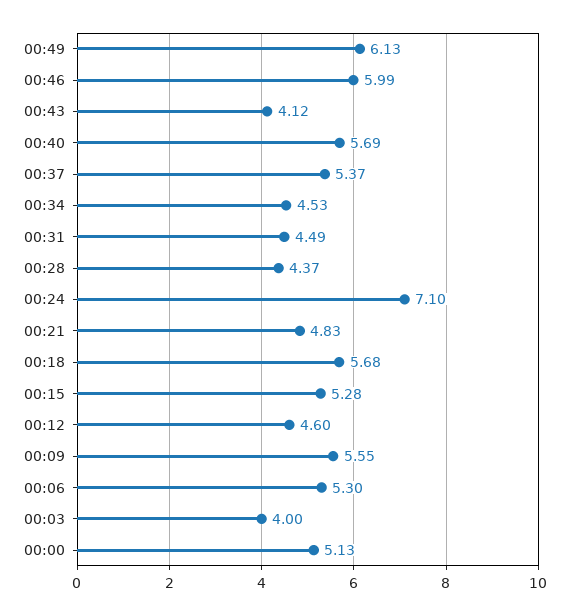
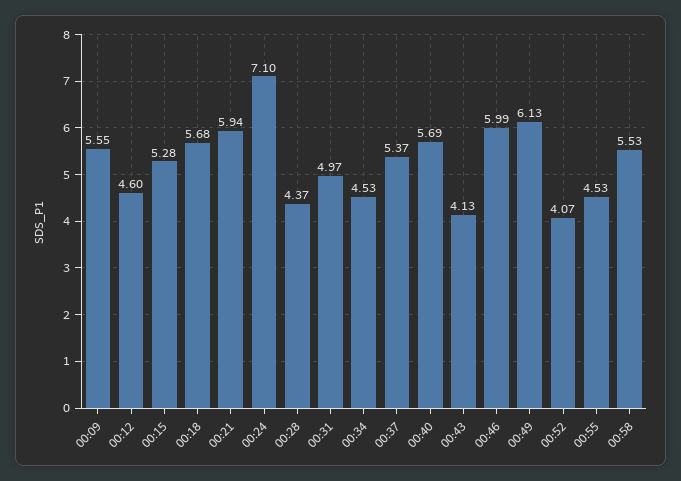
00:43: 4.12 -> 4.13
00:31: 4.49 -> 4.97
00:21: 4.83 -> 5.94
00:06: 5.3 -> none
00:03: 4 -> none
00:00: 5.13 -> none
00:52: none -> 4.07
00:55: none -> 4.53
00:58: none -> 5.53

